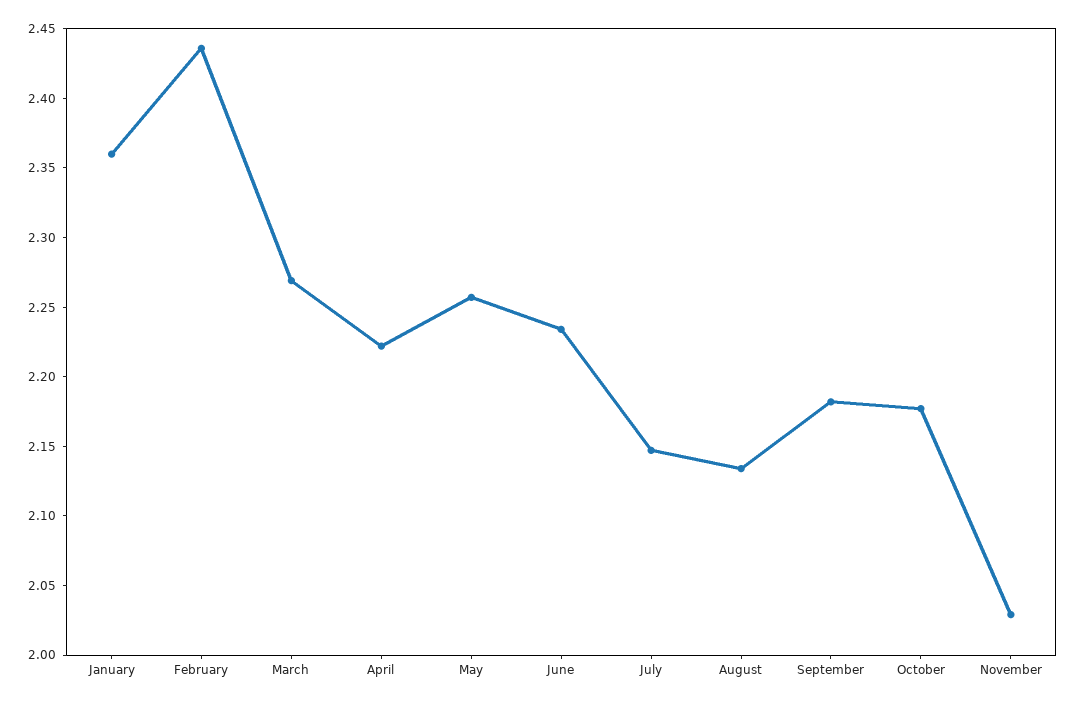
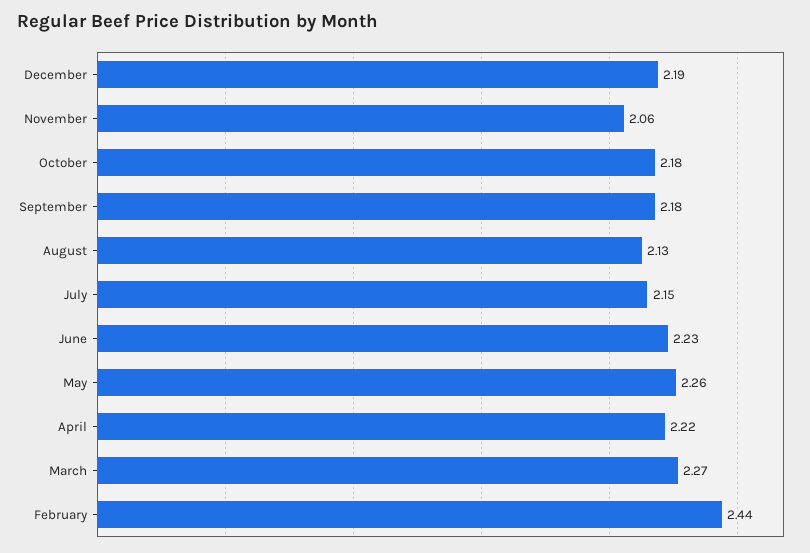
January: 2.36 -> none
November: 2.03 -> 2.06
December: none -> 2.19

